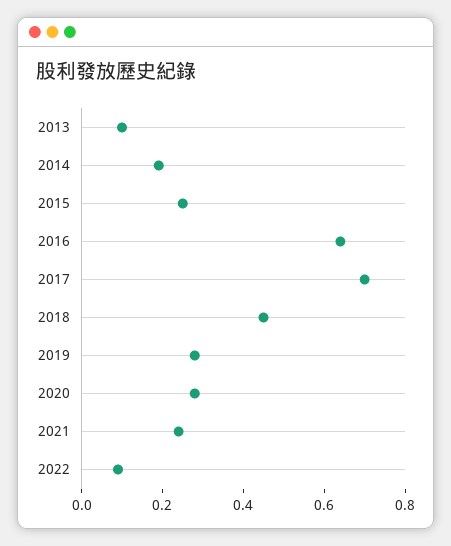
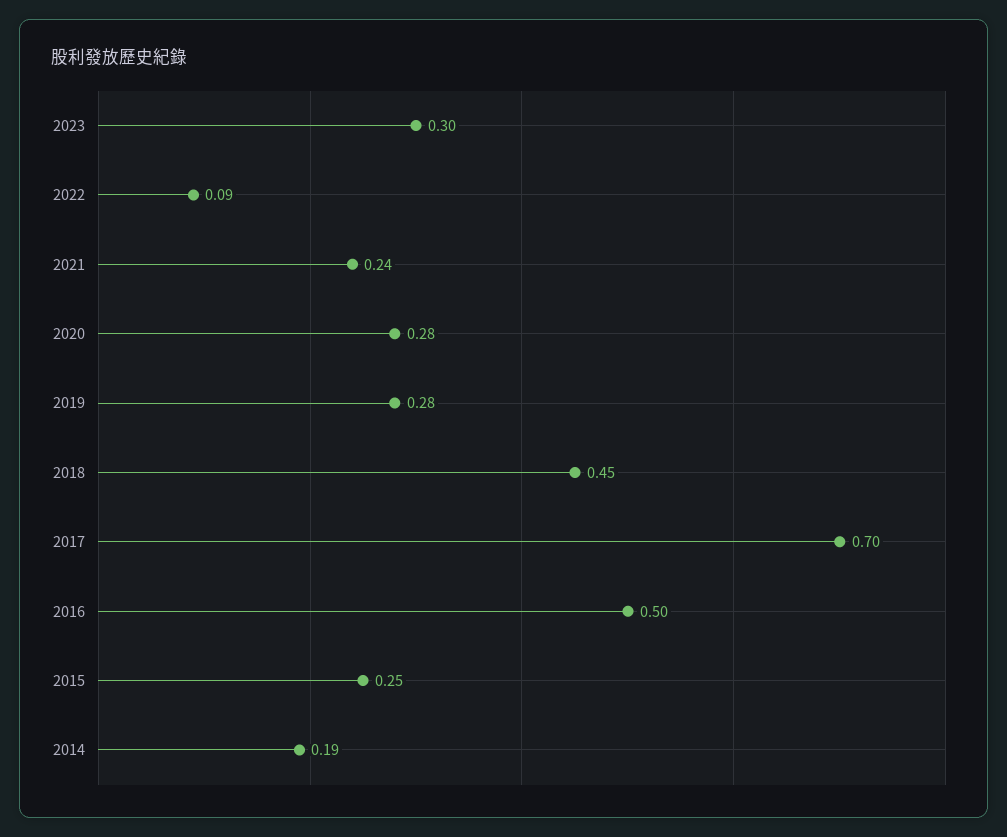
2013: 0.1 -> none
2016: 0.65 -> 0.5
2023: none -> 0.3

